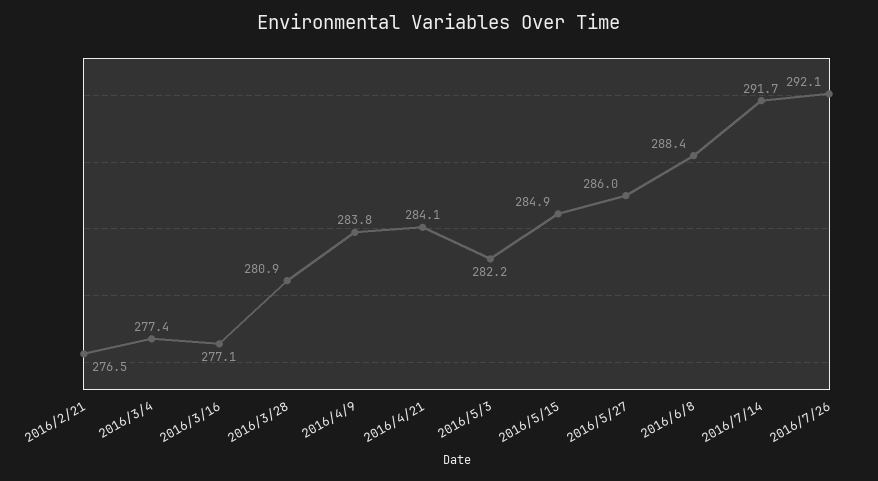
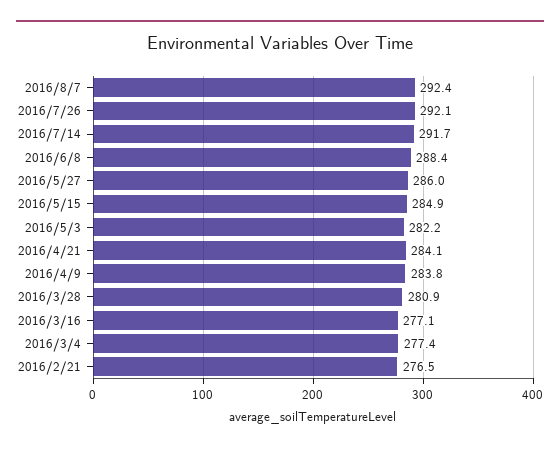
2016/8/7: none -> 292.4

